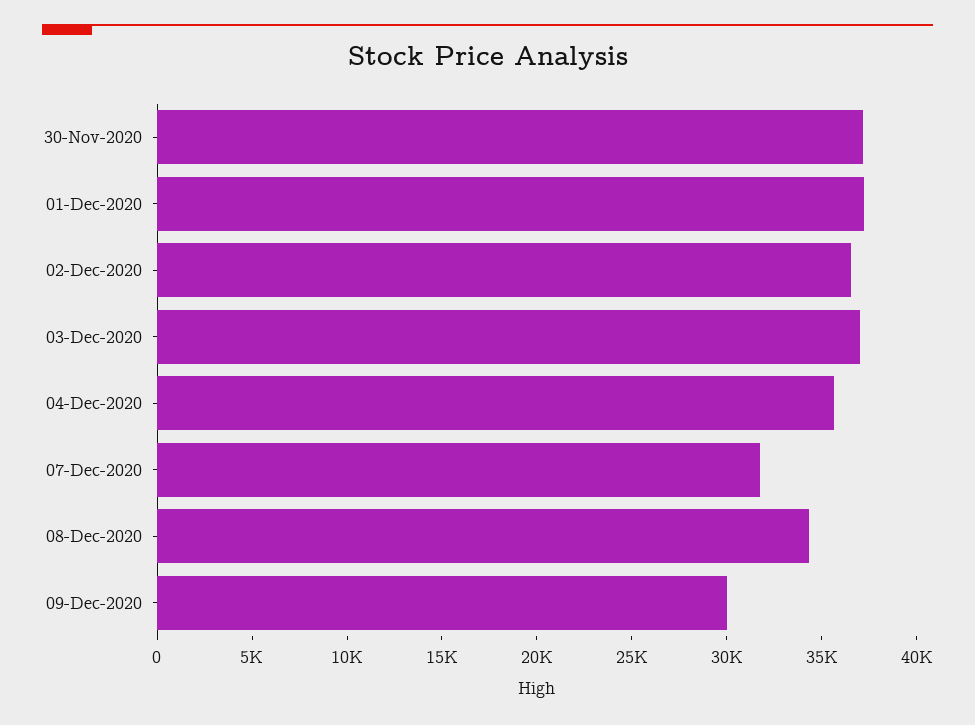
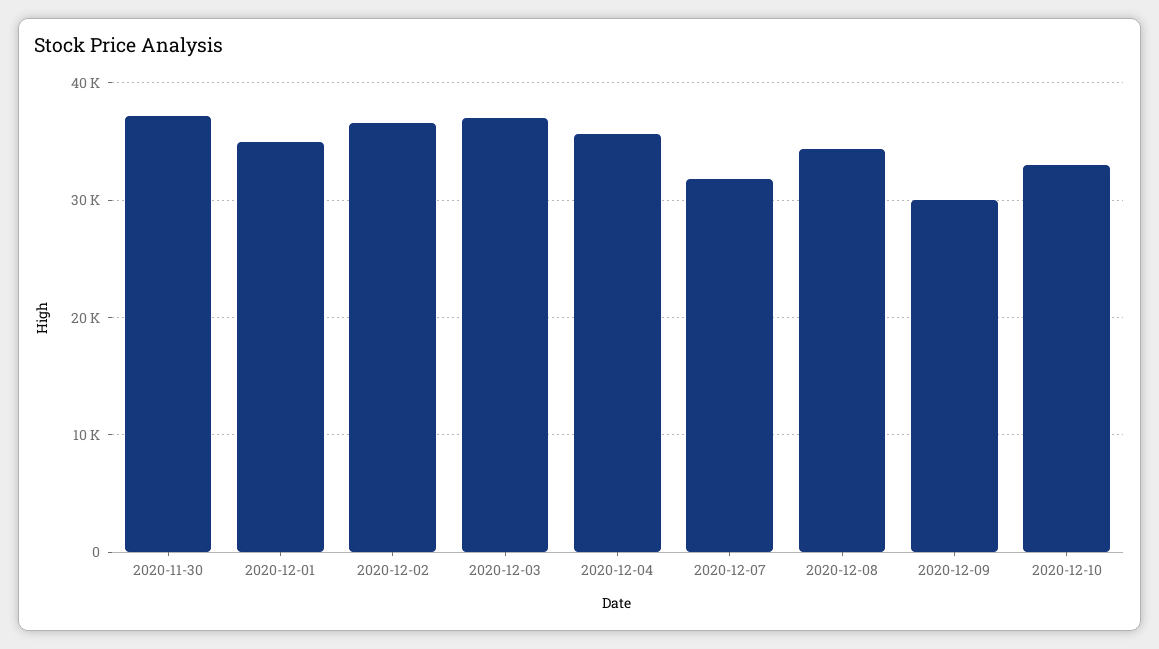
01-Dec-2020: 37000 -> 35000
2020-12-10: none -> 33000

